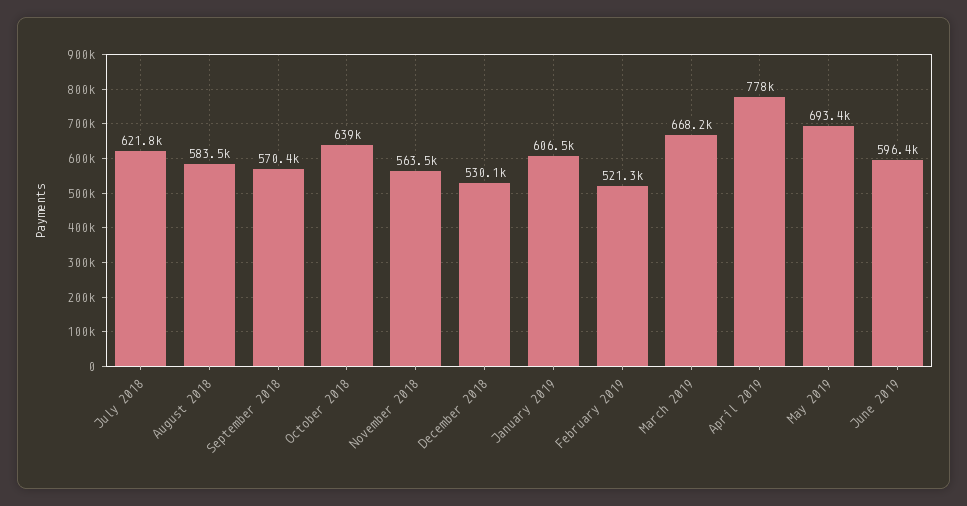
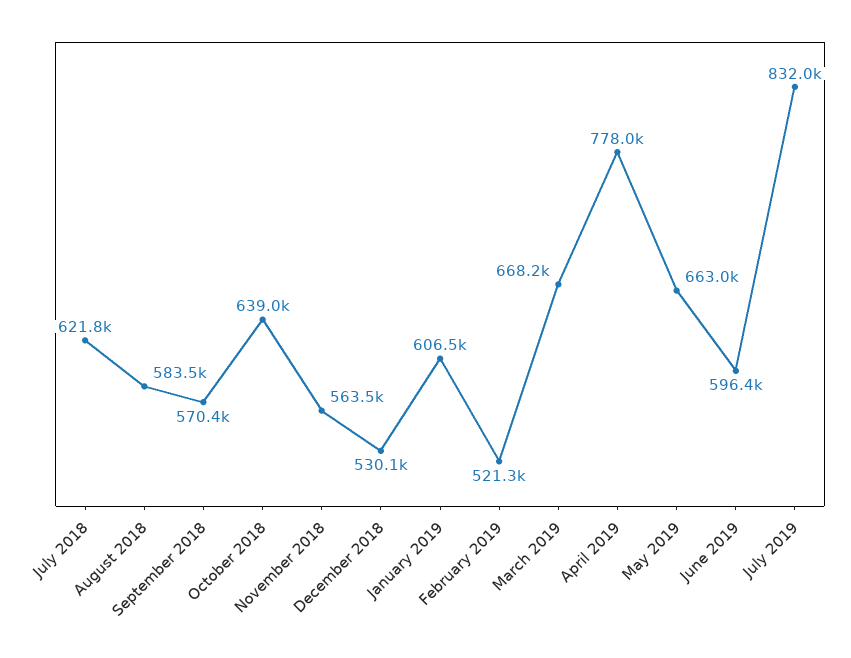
May 2019: 693400 -> 663000
July 2019: none -> 832000

